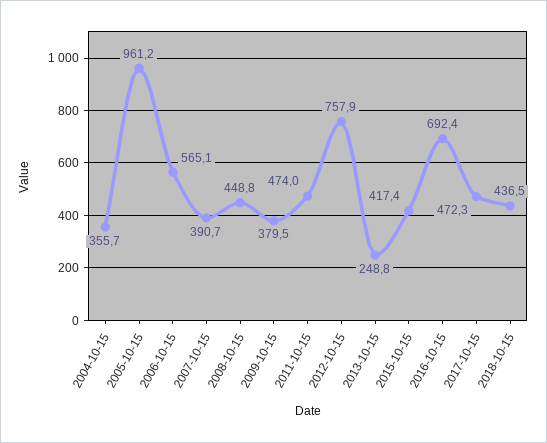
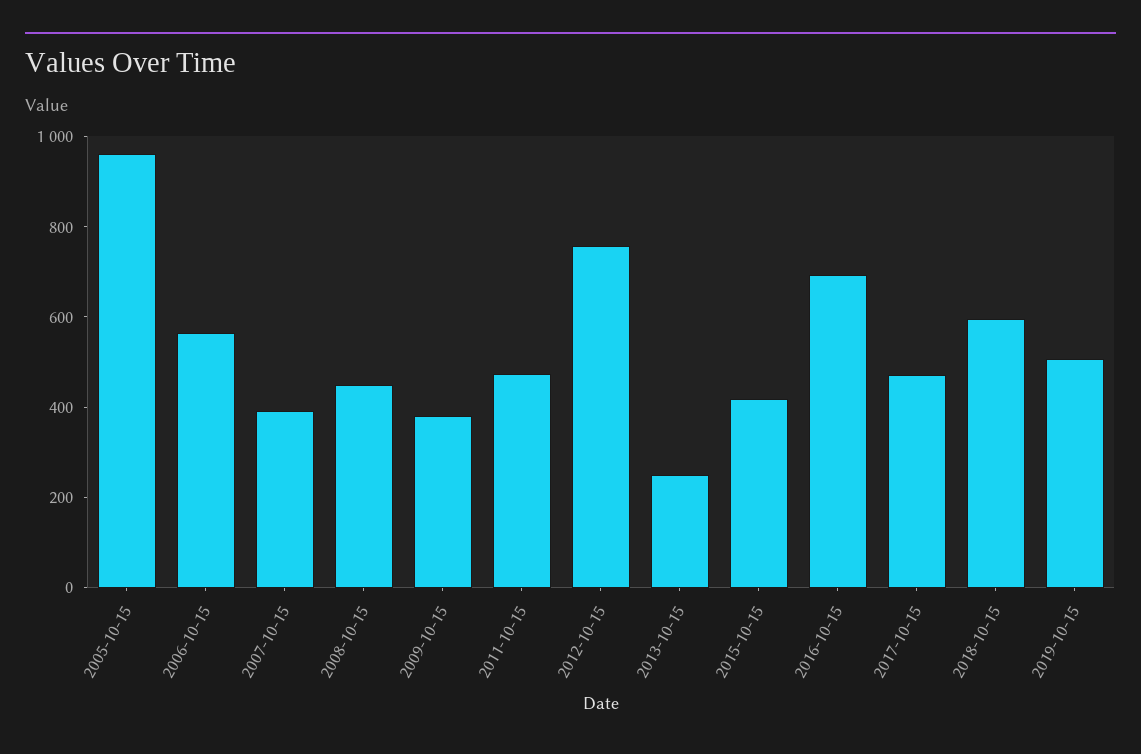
2004-10-15: 355.7 -> none
2018-10-15: 436.5 -> 600
2019-10-15: none -> 500

